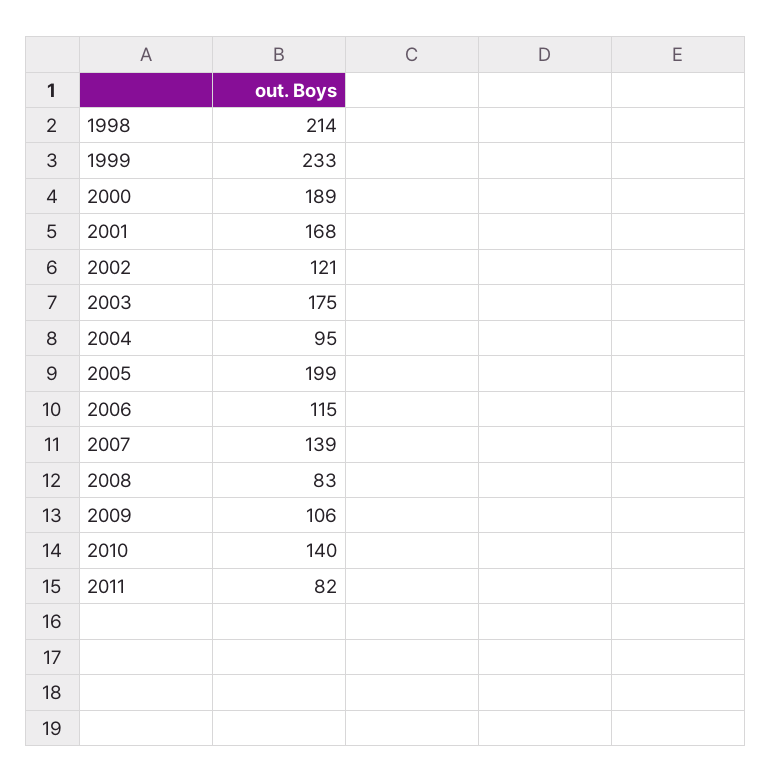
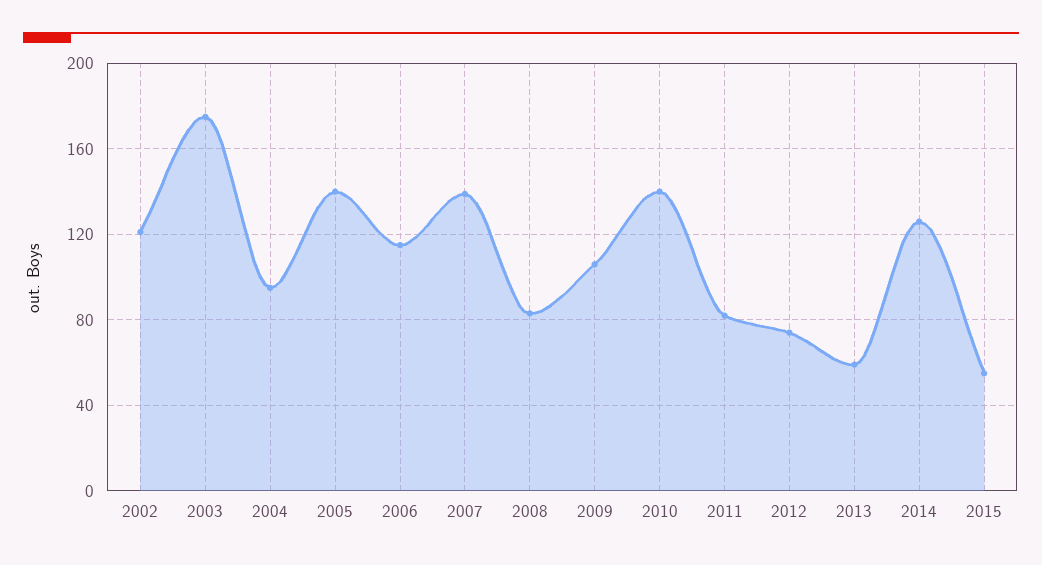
1998: 214 -> none
1999: 233 -> none
2000: 189 -> none
2001: 168 -> none
2005: 199 -> 140
2012: none -> 75
2013: none -> 60
2014: none -> 125
2015: none -> 55

